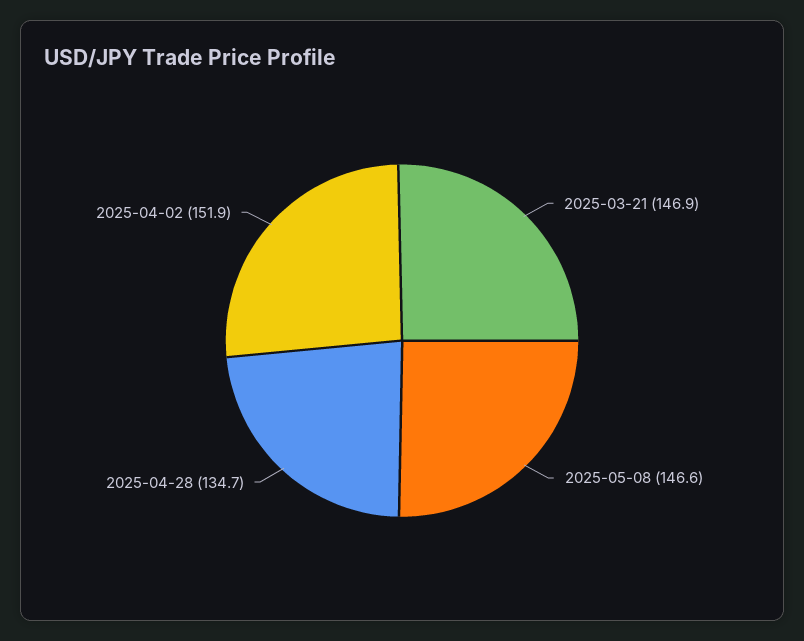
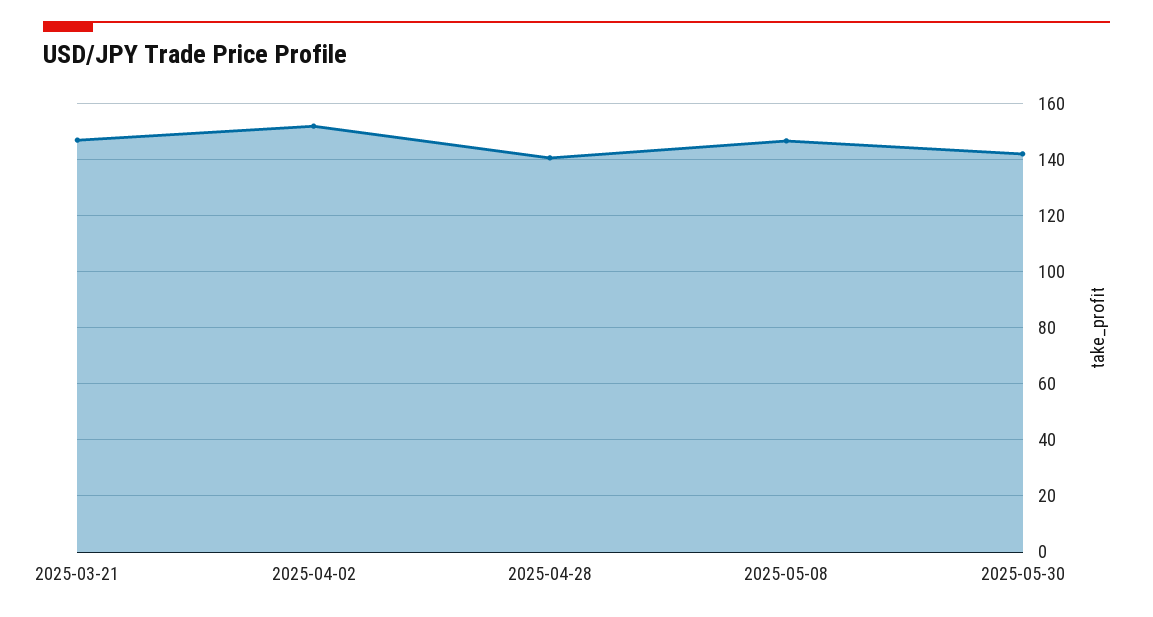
2025-04-28: 134.7 -> 140
2025-05-30: none -> 142.5

